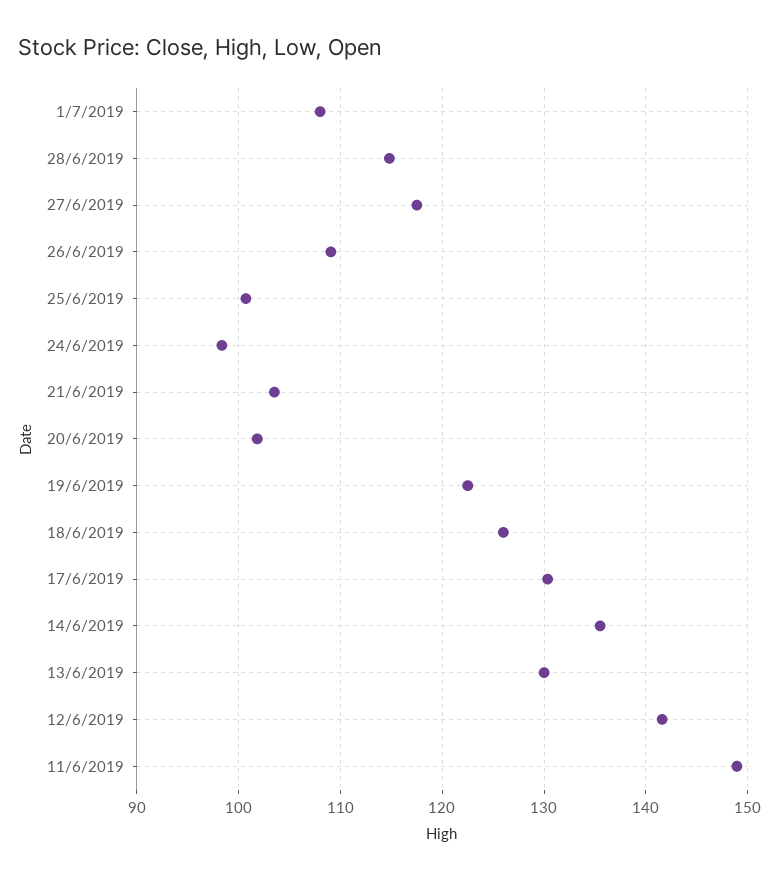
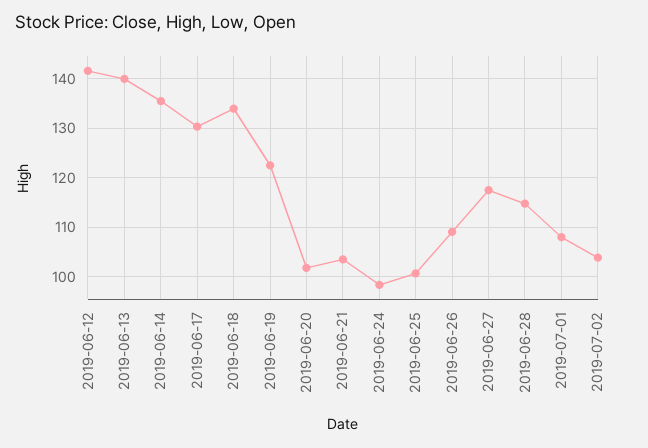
18/6/2019: 126 -> 134
13/6/2019: 130 -> 140
11/6/2019: 149 -> none
2019-07-02: none -> 104

